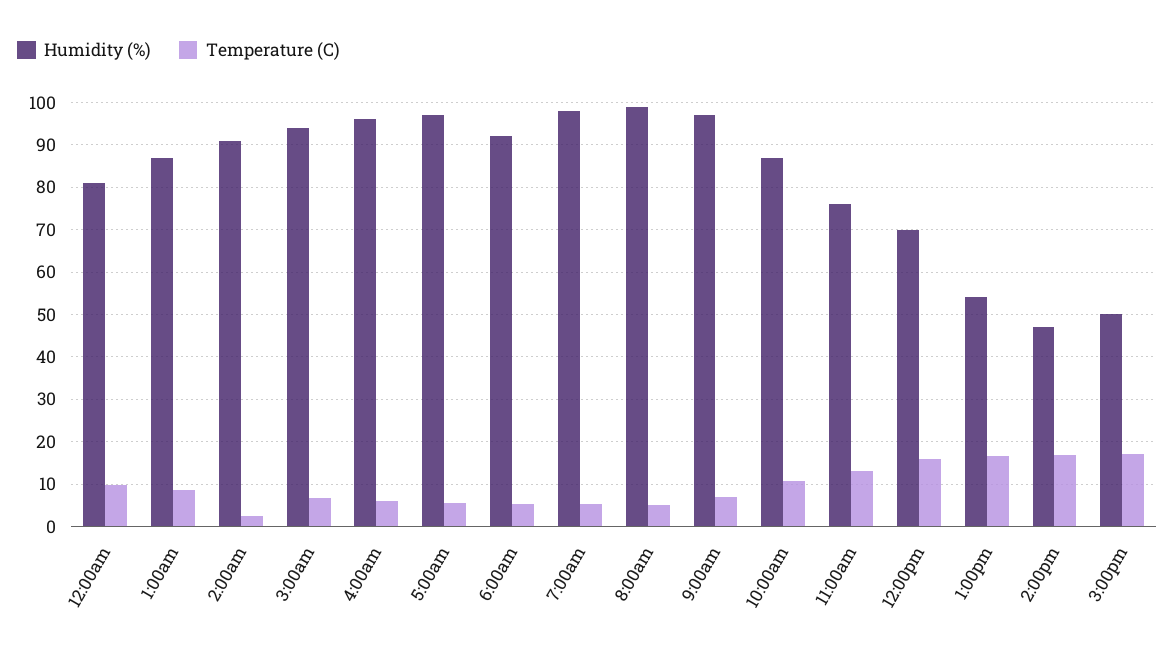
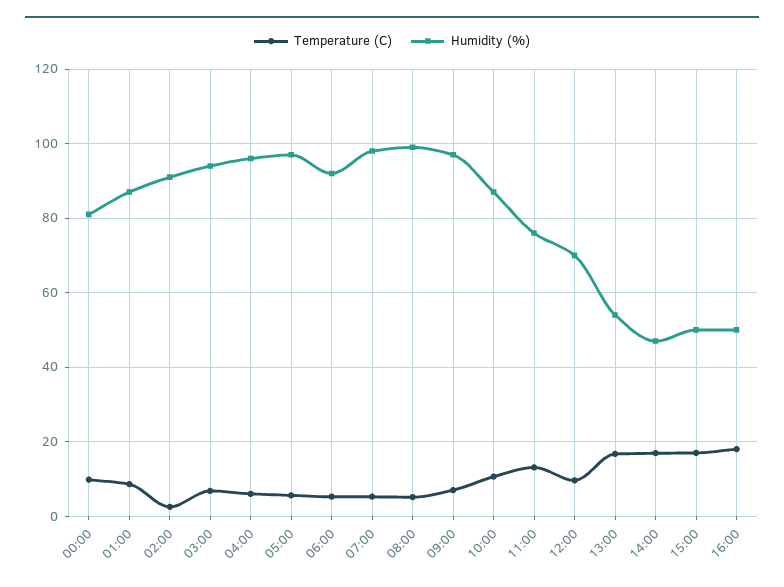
Temperature (C), 12:00pm: 16 -> 10
Temperature (C), 16:00: none -> 18
Humidity (%), 16:00: none -> 50

